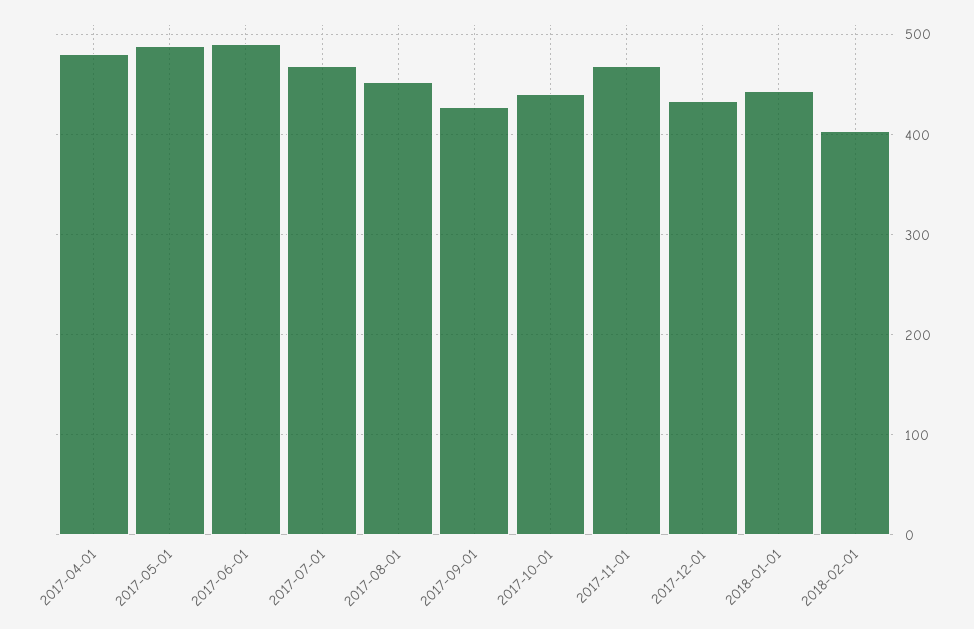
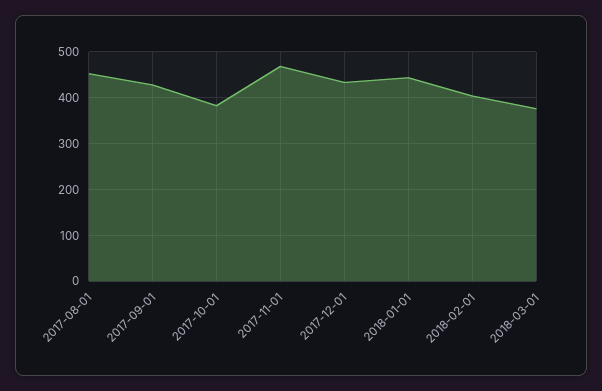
2017-04-01: 480 -> none
2017-05-01: 490 -> none
2017-06-01: 490 -> none
2017-07-01: 470 -> none
2017-10-01: 440 -> 380
2018-03-01: none -> 380

